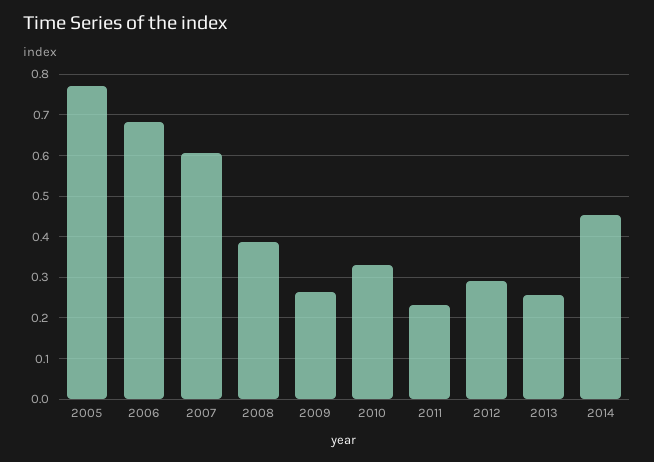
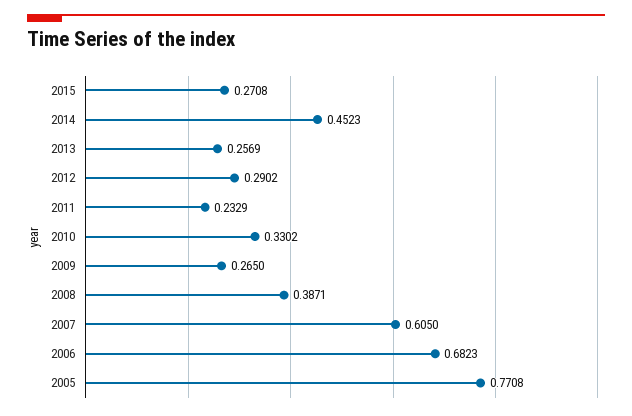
2015: none -> 0.2708

